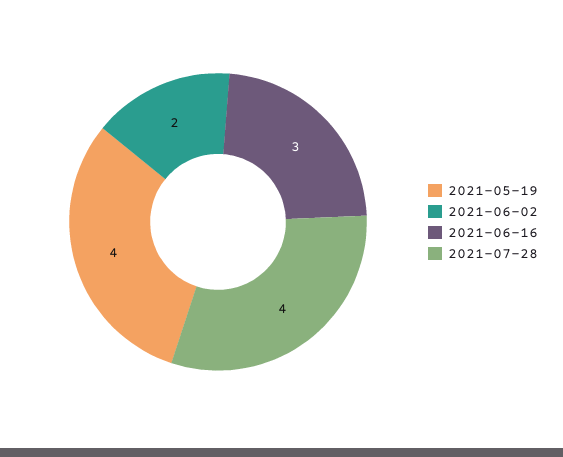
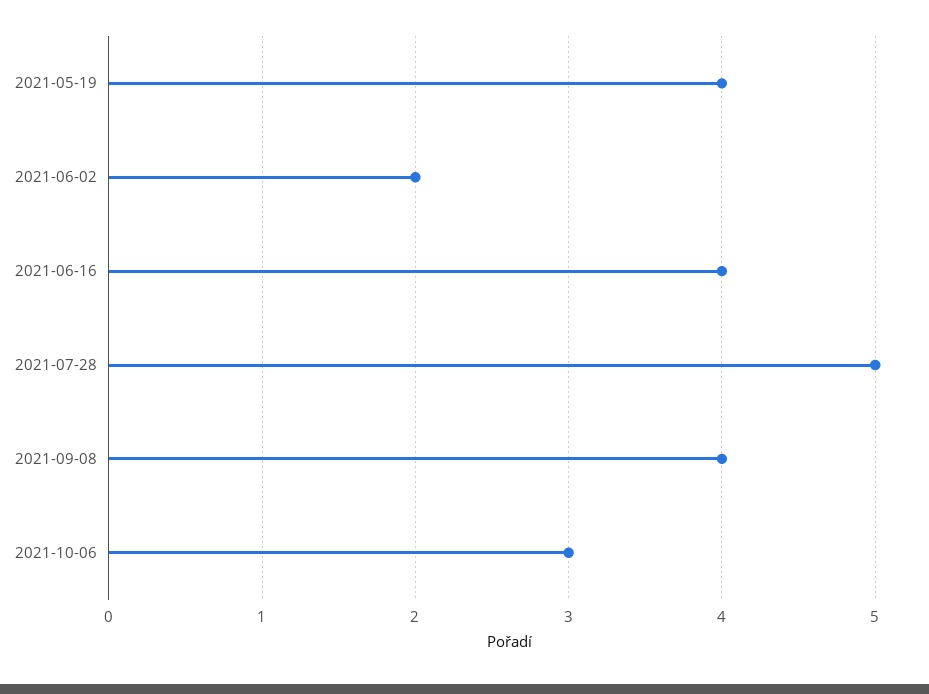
2021-06-16: 3 -> 4
2021-07-28: 4 -> 5
2021-09-08: none -> 4
2021-10-06: none -> 3

